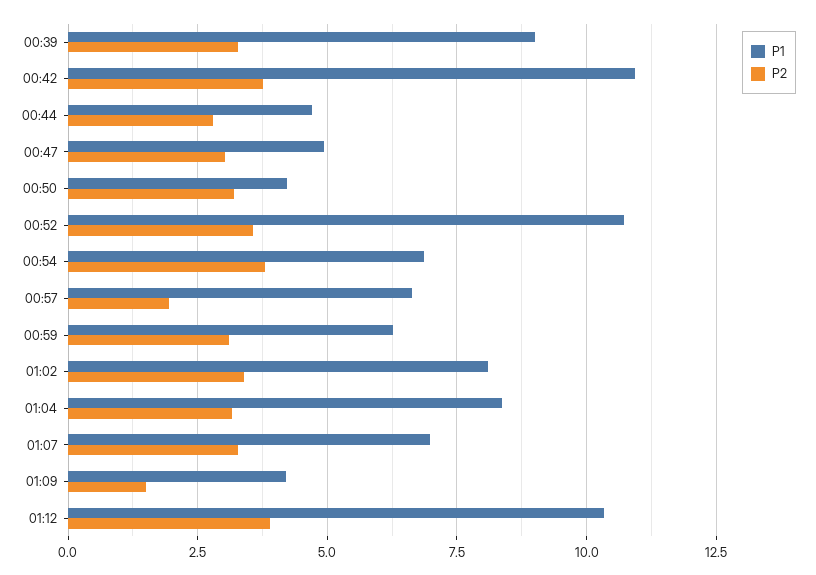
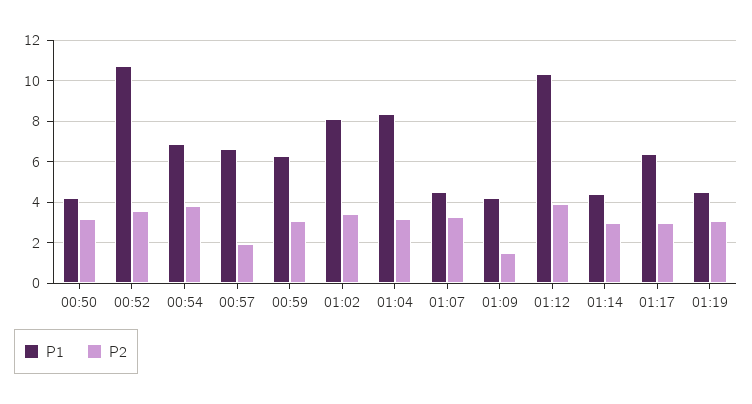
P1, 00:39: 9 -> none
P2, 00:39: 3.25 -> none
P1, 00:42: 11 -> none
P2, 00:42: 3.75 -> none
P1, 00:44: 4.75 -> none
P2, 00:44: 2.75 -> none
P1, 00:47: 5 -> none
P2, 00:47: 3 -> none
P1, 01:07: 7 -> 4.5
P1, 01:14: none -> 4.5
P2, 01:14: none -> 3
P1, 01:17: none -> 6.5
P2, 01:17: none -> 3
P1, 01:19: none -> 4.5
P2, 01:19: none -> 3

